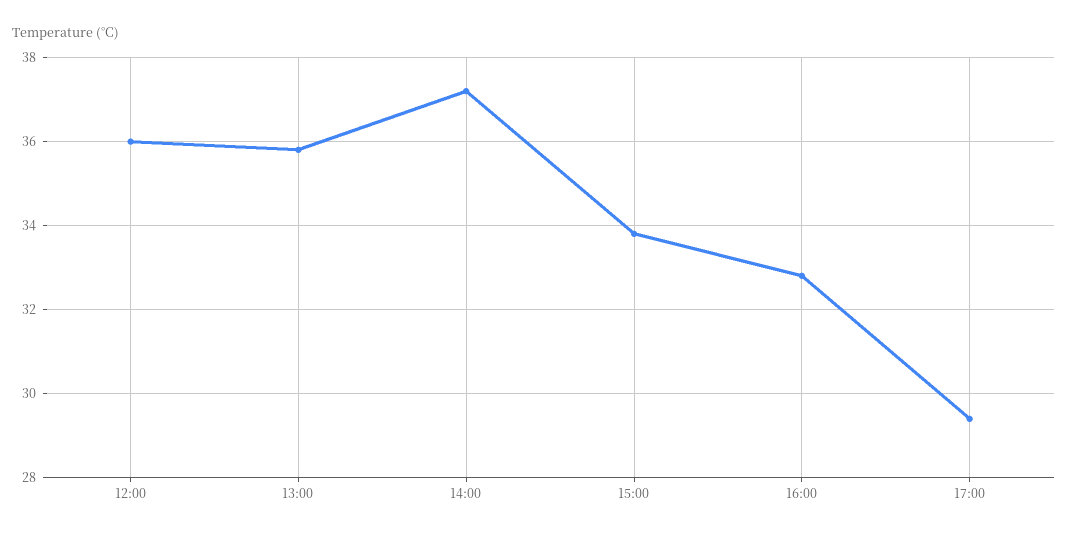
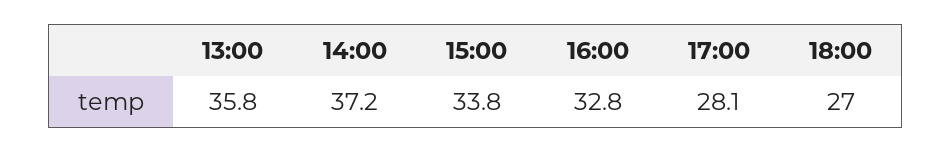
12:00: 36 -> none
17:00: 29.5 -> 28.1
18:00: none -> 27

